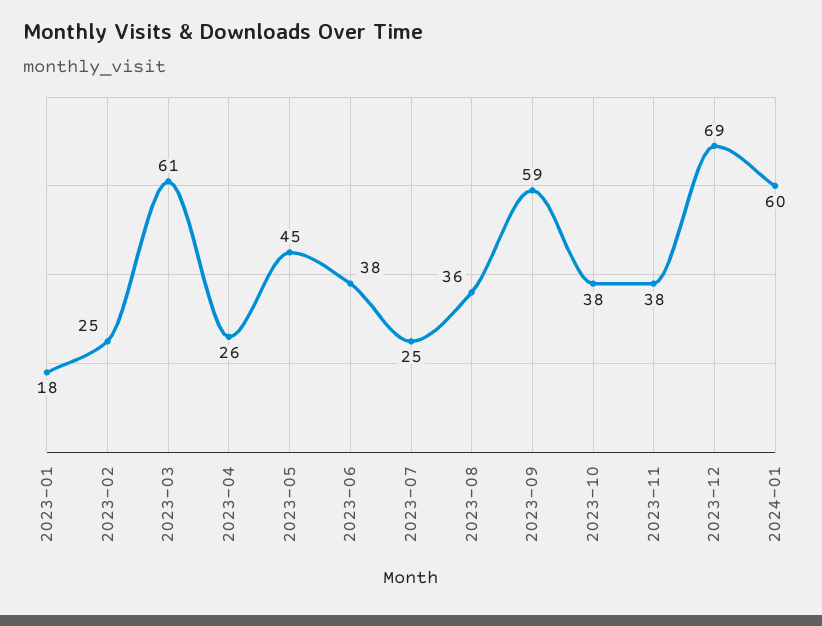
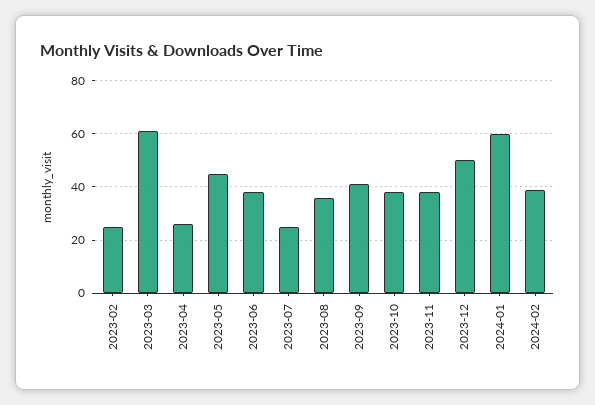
2023-01: 18 -> none
2023-09: 59 -> 40
2023-12: 69 -> 50
2024-02: none -> 40

